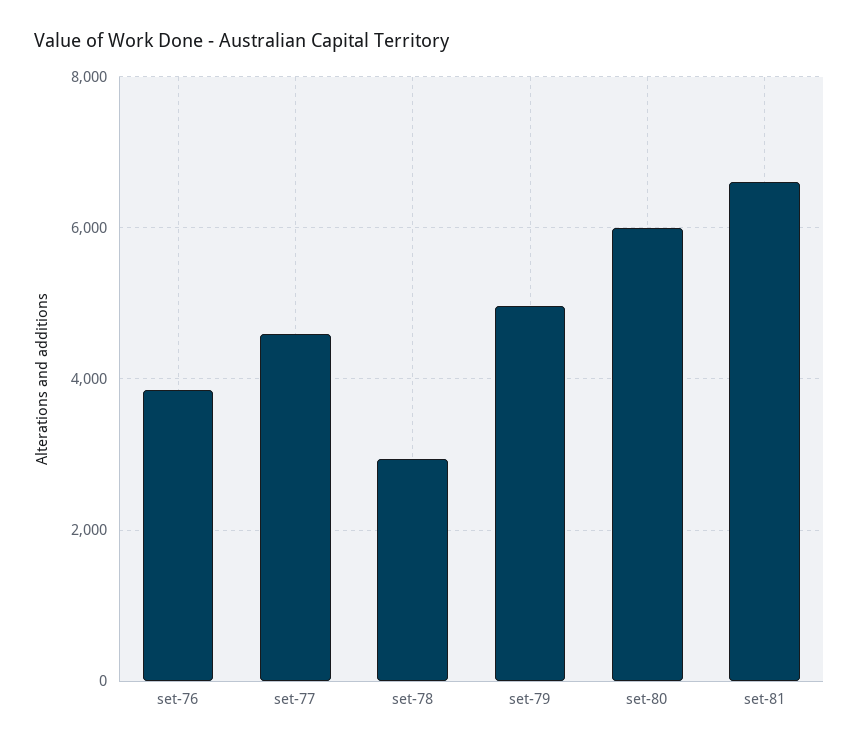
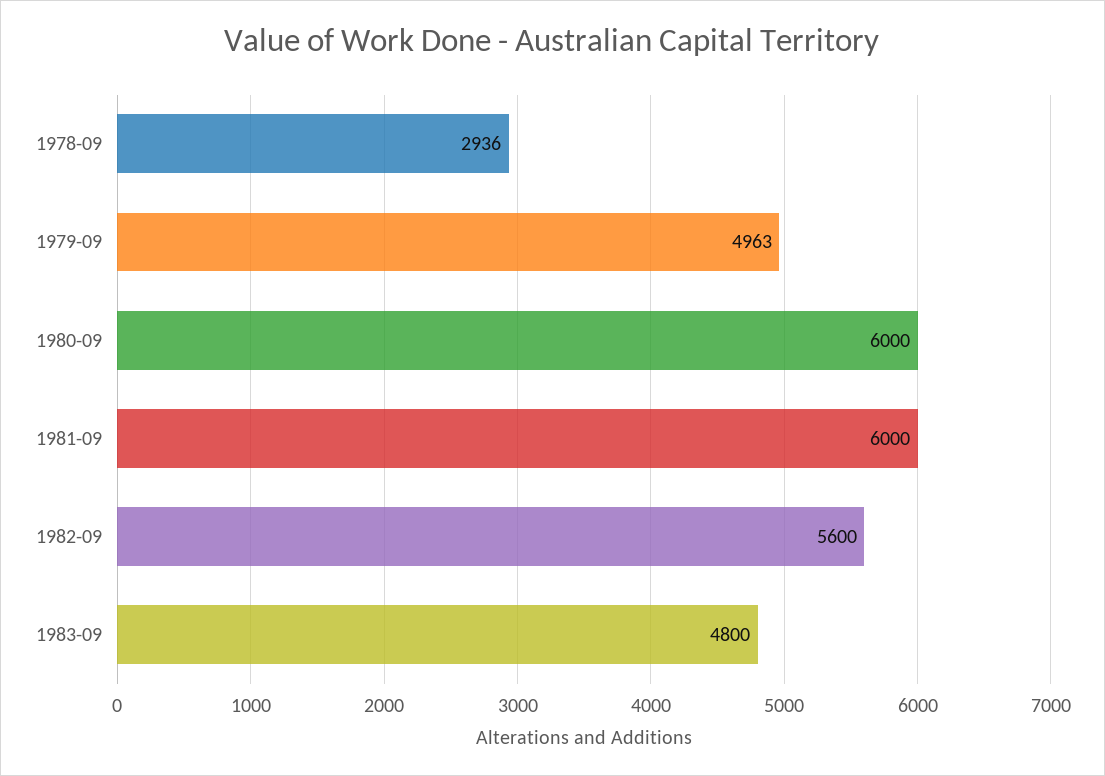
set-76: 3800 -> none
set-77: 4600 -> none
set-81: 6600 -> 6000
1982-09: none -> 5600
1983-09: none -> 4800

